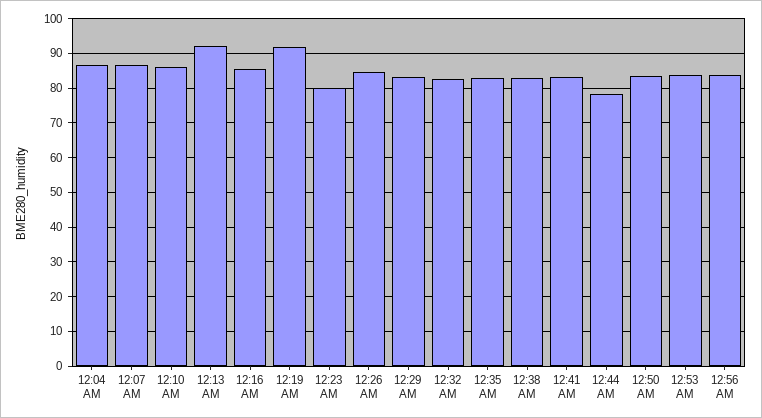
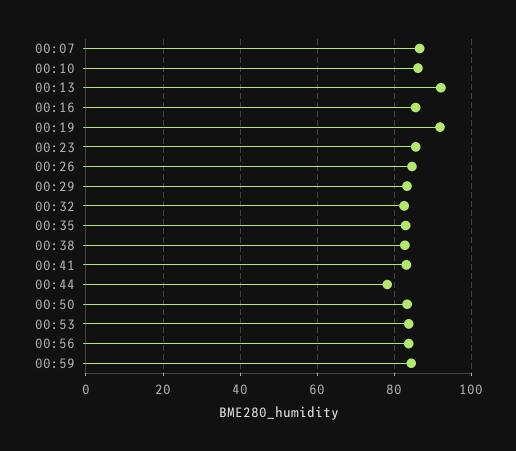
12:04 AM: 86 -> none
12:23 AM: 80 -> 86
00:59: none -> 84

